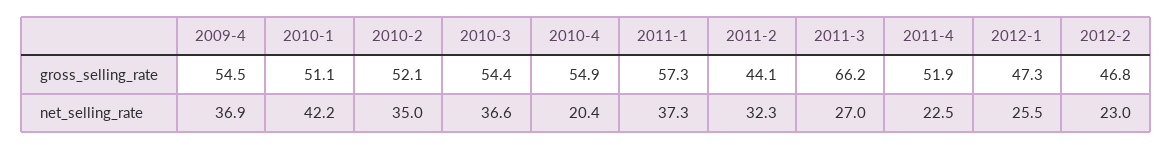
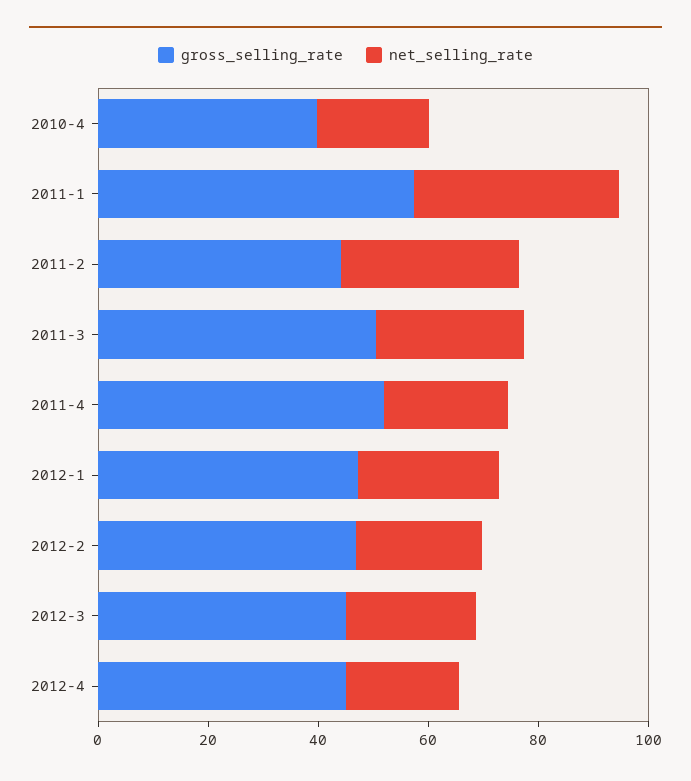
gross_selling_rate, 2009-4: 54.5 -> none
gross_selling_rate, 2010-1: 51.1 -> none
gross_selling_rate, 2010-2: 52.1 -> none
gross_selling_rate, 2010-3: 54.4 -> none
gross_selling_rate, 2010-4: 54.9 -> 40
gross_selling_rate, 2011-3: 66.2 -> 50
net_selling_rate, 2009-4: 36.9 -> none
net_selling_rate, 2010-1: 42.2 -> none
net_selling_rate, 2010-2: 35 -> none
net_selling_rate, 2010-3: 36.6 -> none
gross_selling_rate, 2012-3: none -> 45
net_selling_rate, 2012-3: none -> 25
gross_selling_rate, 2012-4: none -> 45
net_selling_rate, 2012-4: none -> 20

